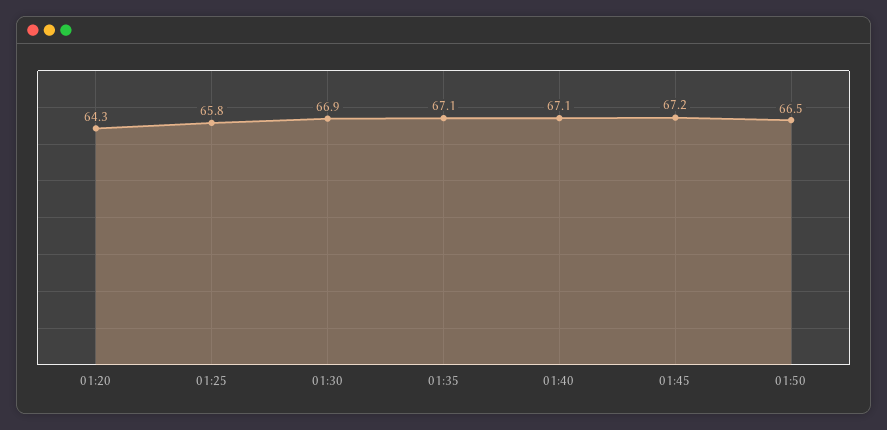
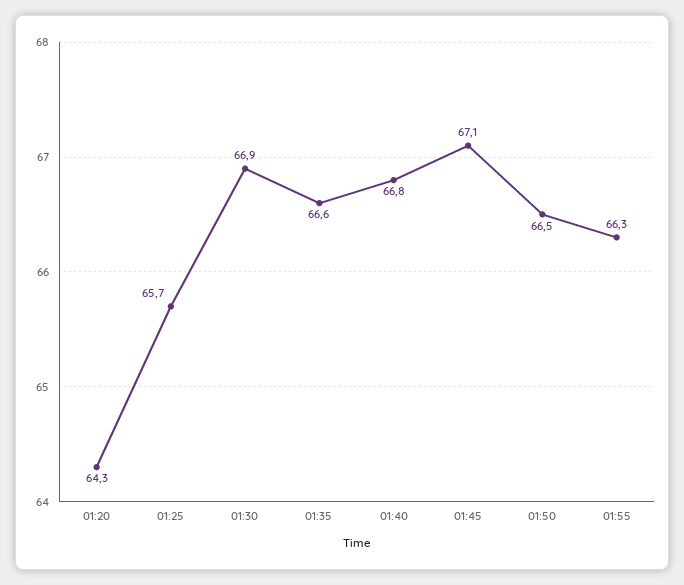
01:25: 65.8 -> 65.7
01:35: 67.1 -> 66.6
01:40: 67.1 -> 66.8
01:45: 67.2 -> 67.1
01:55: none -> 66.3

